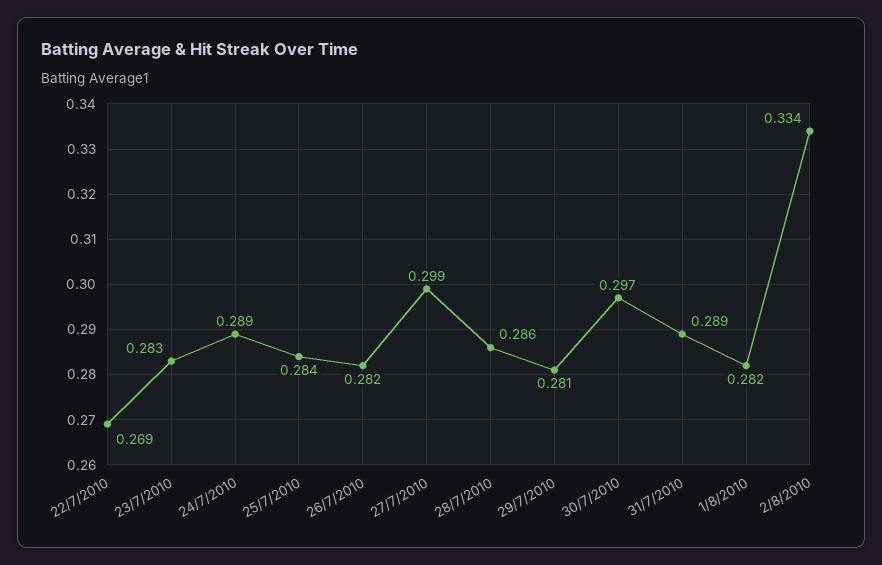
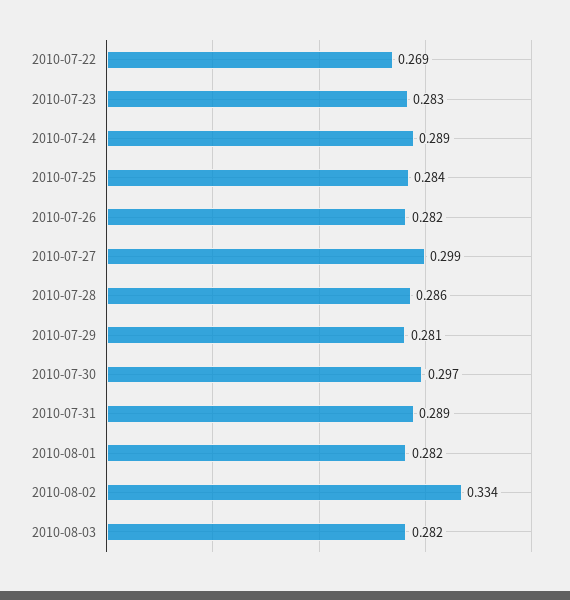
2010-08-03: none -> 0.282

